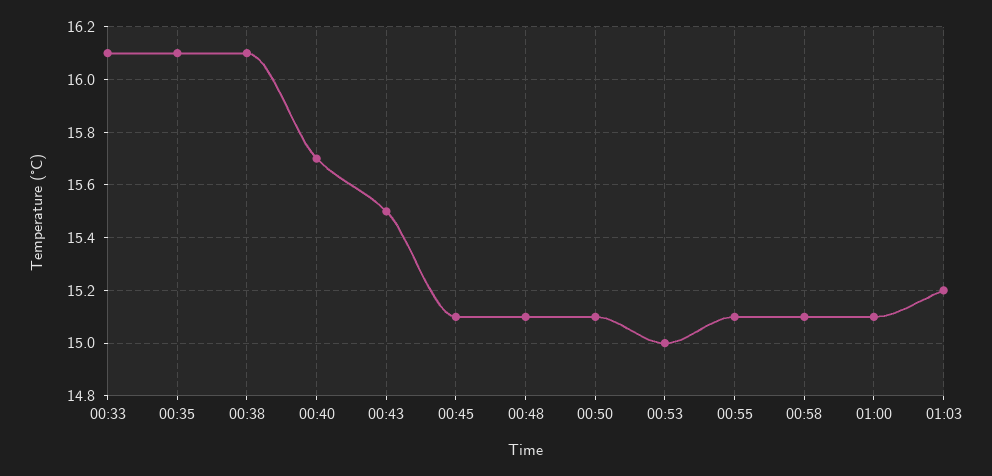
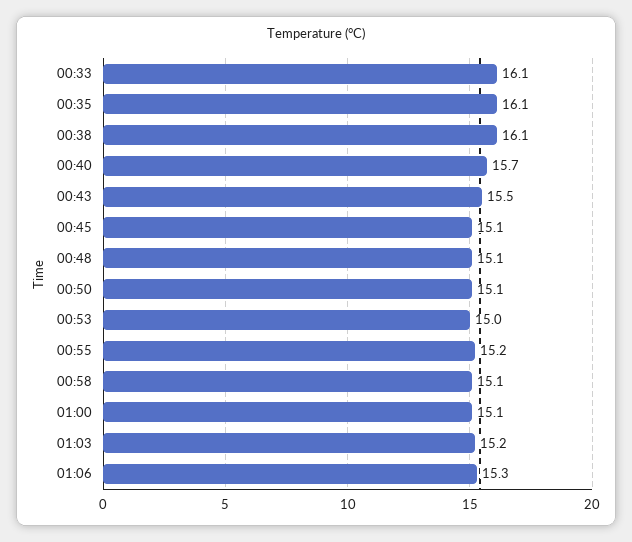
00:55: 15.1 -> 15.2
01:06: none -> 15.3

